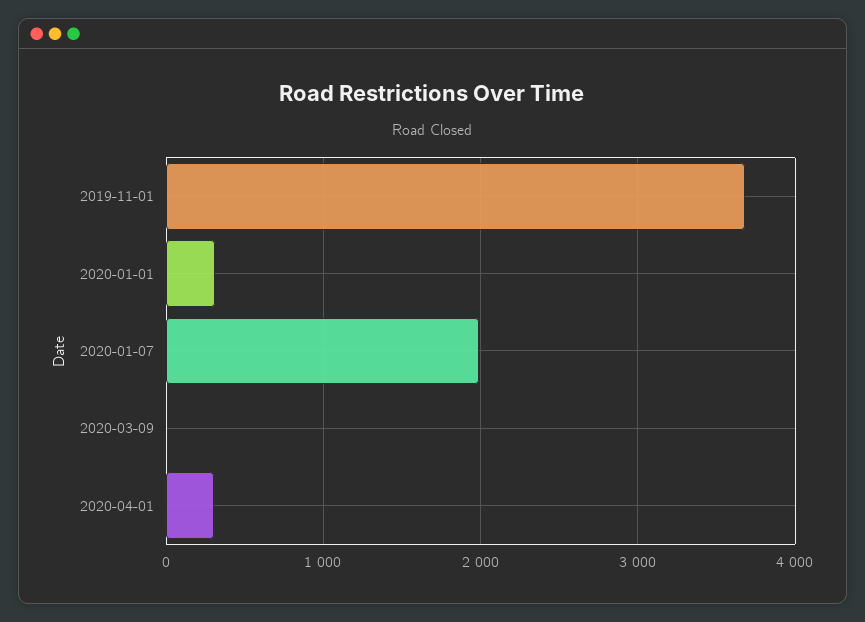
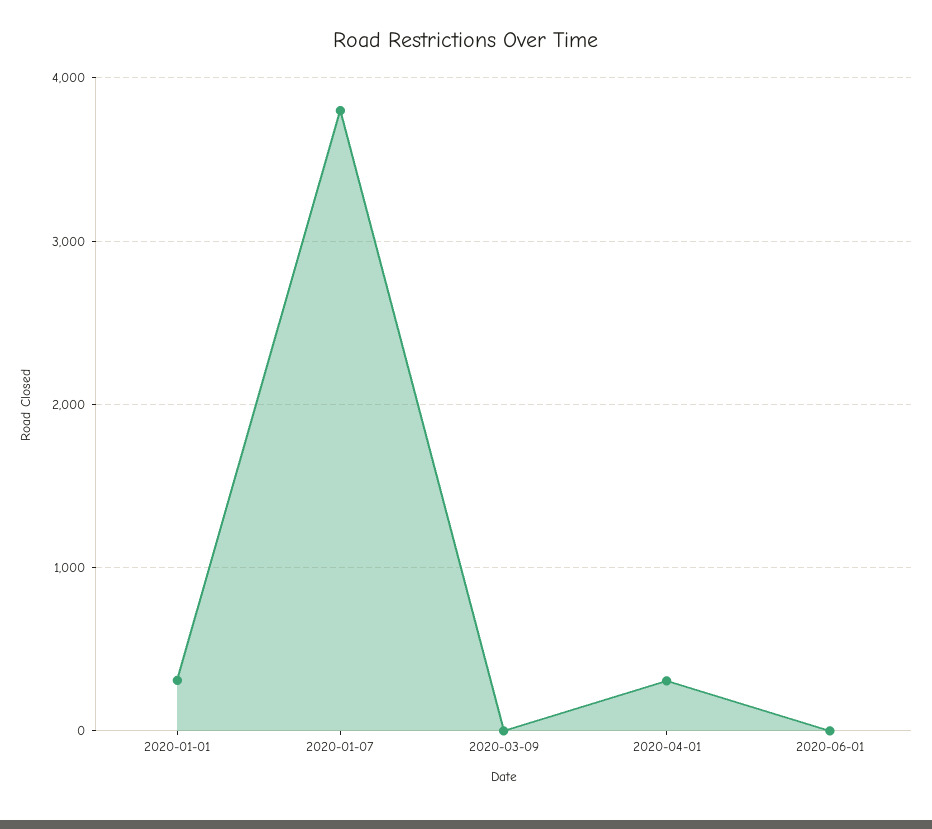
2019-11-01: 3700 -> none
2020-01-07: 2000 -> 3800
2020-06-01: none -> 0

